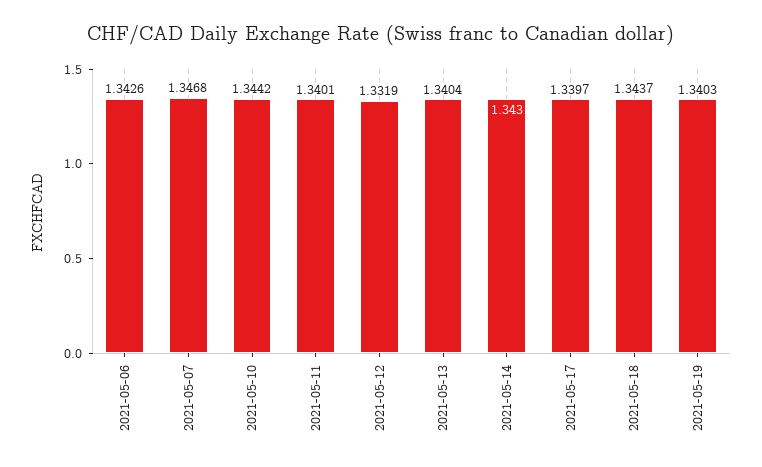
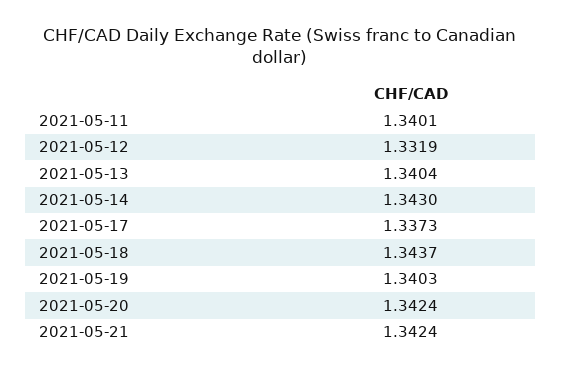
2021-05-06: 1.3426 -> none
2021-05-07: 1.3468 -> none
2021-05-10: 1.3442 -> none
2021-05-17: 1.3397 -> 1.3373
2021-05-20: none -> 1.3424
2021-05-21: none -> 1.3424

